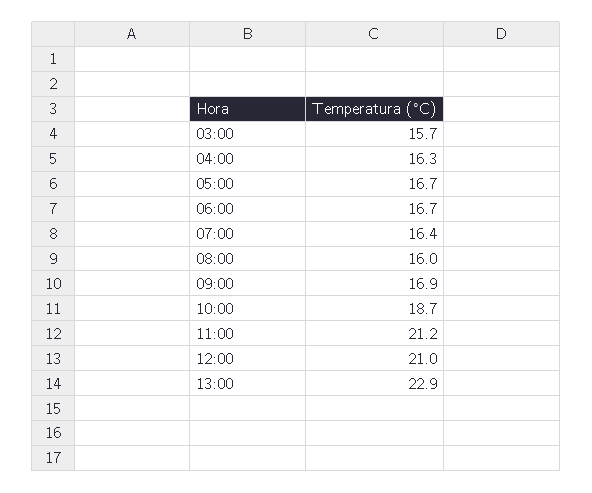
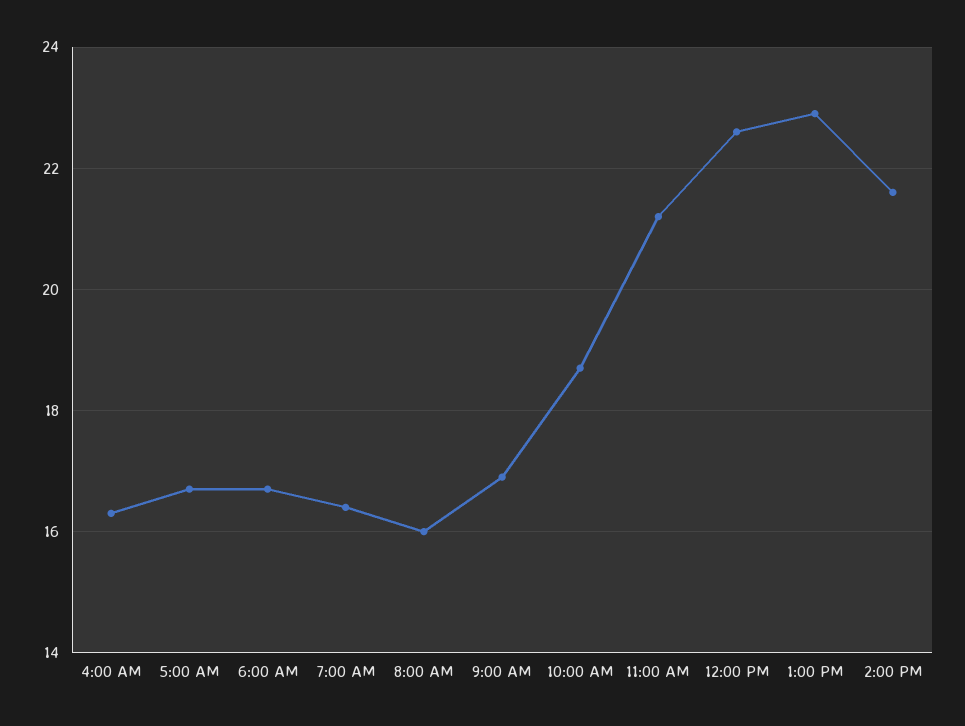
03:00: 15.7 -> none
12:00: 21 -> 22.5
2:00 PM: none -> 21.5

